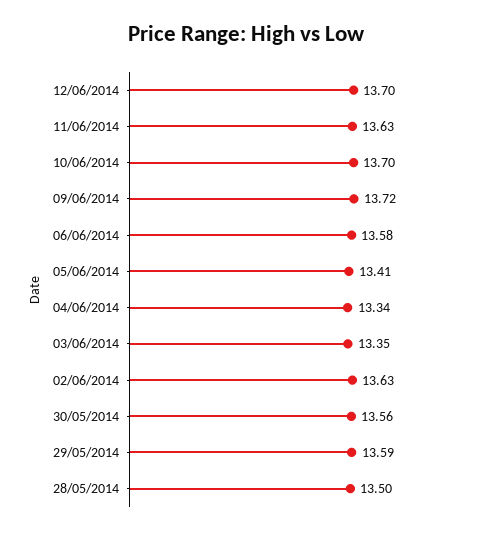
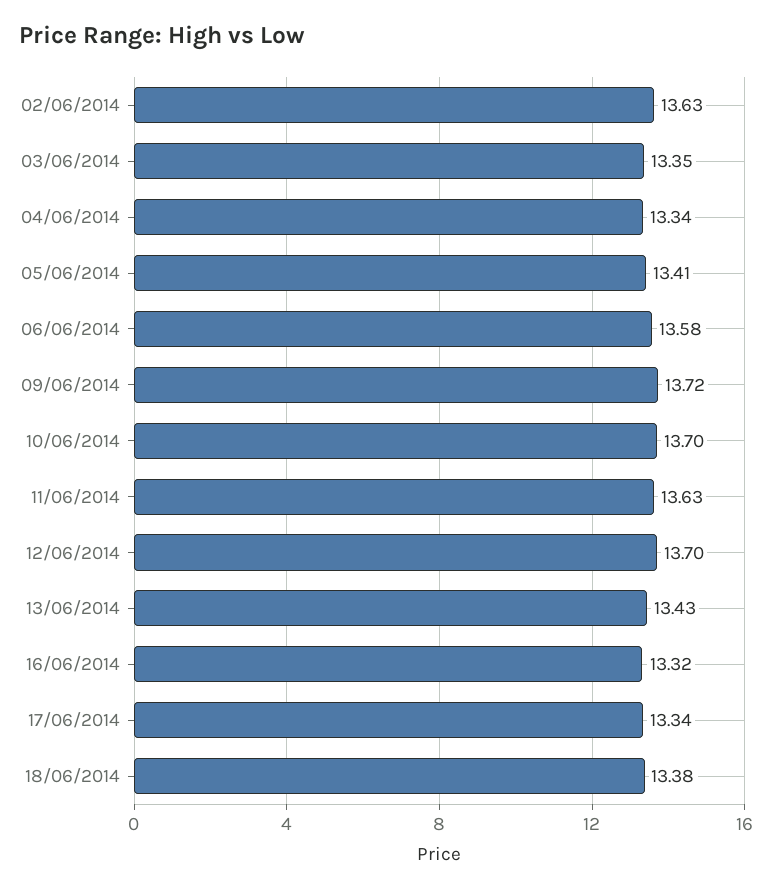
30/05/2014: 13.56 -> none
29/05/2014: 13.59 -> none
28/05/2014: 13.5 -> none
13/06/2014: none -> 13.43
16/06/2014: none -> 13.32
17/06/2014: none -> 13.34
18/06/2014: none -> 13.38

